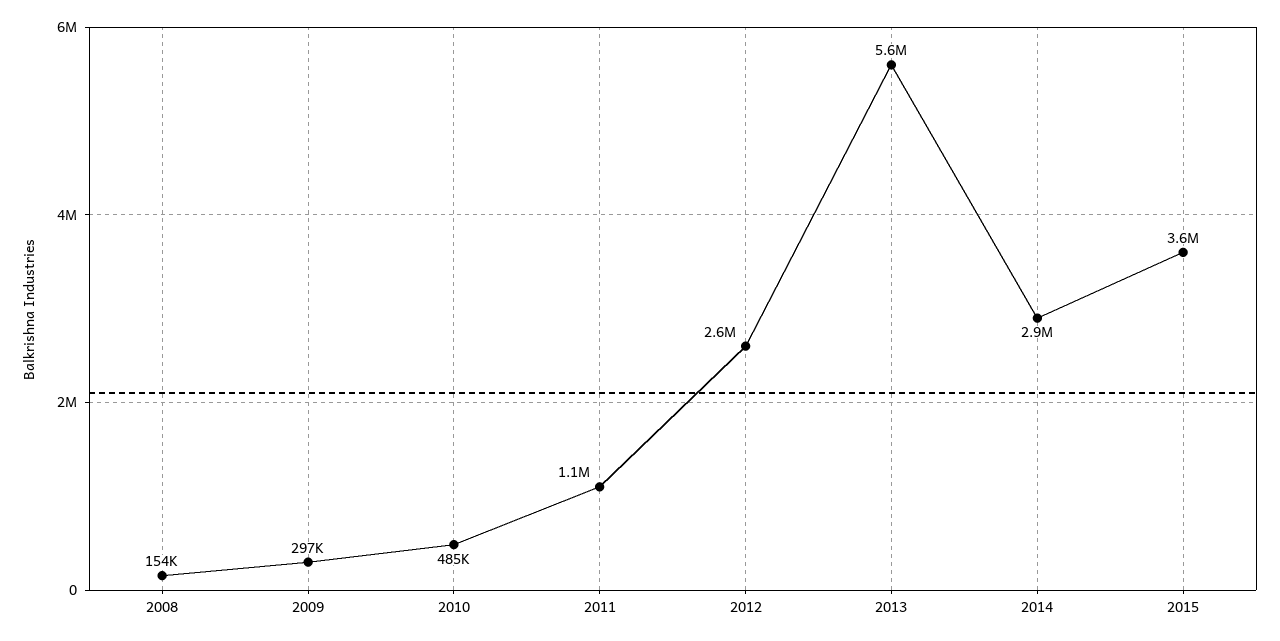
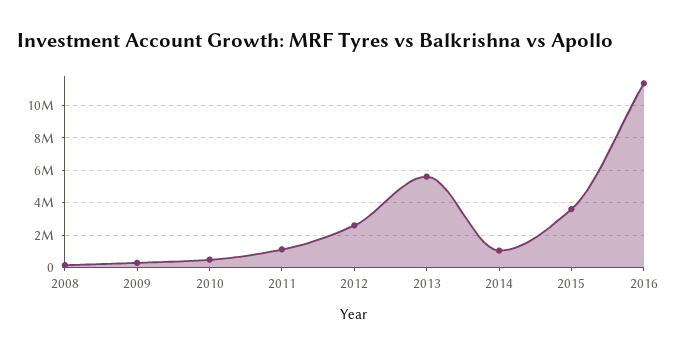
2014: 2900000 -> 1000000
2016: none -> 11500000

